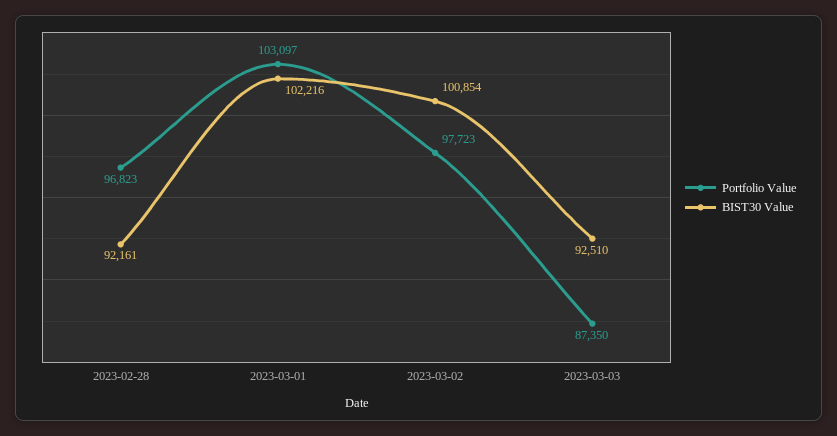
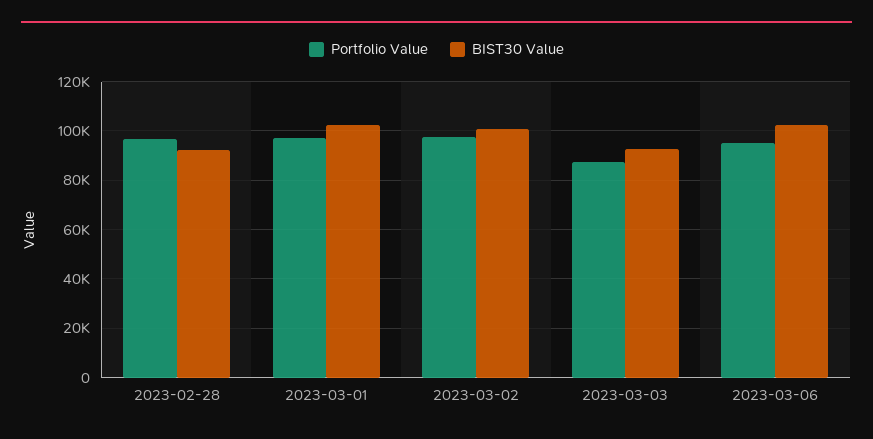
Portfolio Value, 2023-03-01: 103097 -> 97500
Portfolio Value, 2023-03-06: none -> 95000
BIST30 Value, 2023-03-06: none -> 102500

